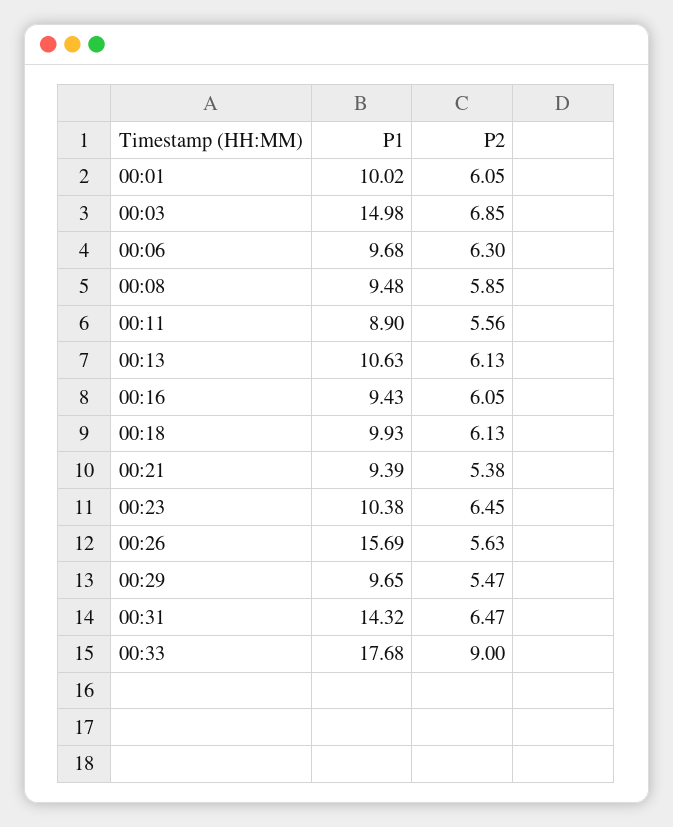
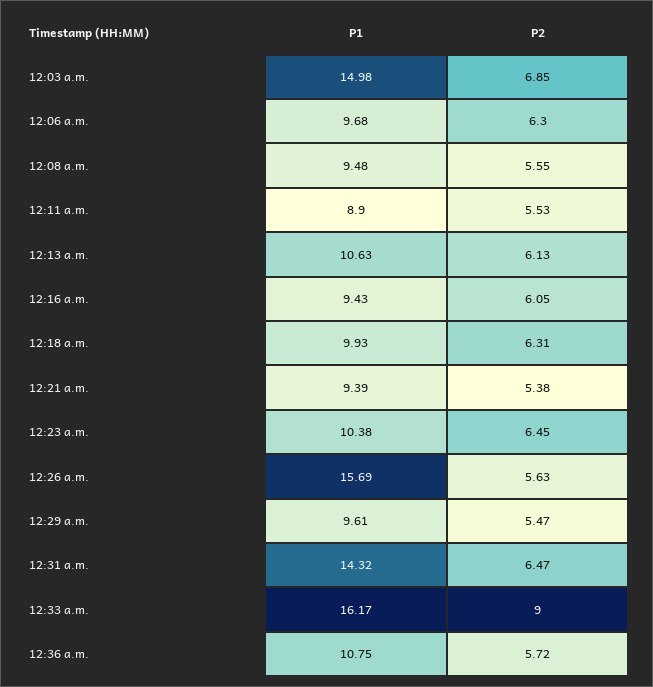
P1, 00:01: 10.02 -> none
P2, 00:01: 6.05 -> none
P2, 00:08: 5.85 -> 5.55
P2, 00:11: 5.56 -> 5.53
P2, 00:18: 6.13 -> 6.31
P1, 00:29: 9.65 -> 9.61
P1, 00:33: 17.68 -> 16.17
P1, 12:36 a.m.: none -> 10.75
P2, 12:36 a.m.: none -> 5.72

